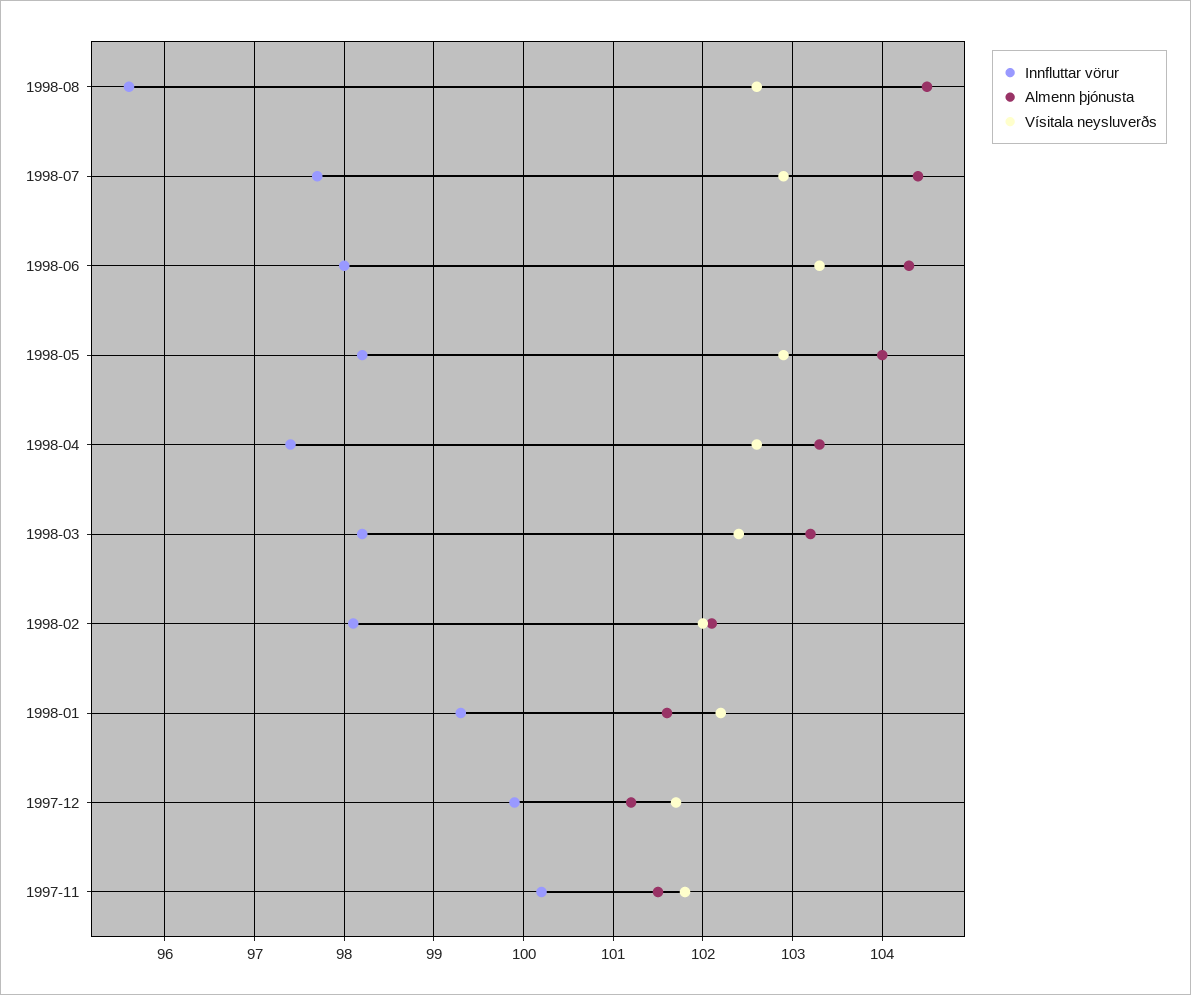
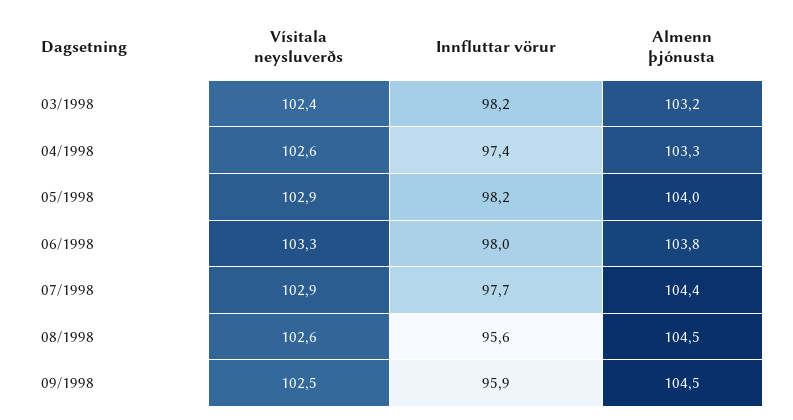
Almenn þjónusta, 1998-06: 104.3 -> 103.8
Innfluttar vörur, 1998-02: 98.1 -> none
Almenn þjónusta, 1998-02: 102.1 -> none
Vísitala neysluverðs, 1998-02: 102 -> none
Innfluttar vörur, 1998-01: 99.3 -> none
Almenn þjónusta, 1998-01: 101.6 -> none
Vísitala neysluverðs, 1998-01: 102.2 -> none
Innfluttar vörur, 1997-12: 99.9 -> none
Almenn þjónusta, 1997-12: 101.2 -> none
Vísitala neysluverðs, 1997-12: 101.7 -> none
Innfluttar vörur, 1997-11: 100.2 -> none
Almenn þjónusta, 1997-11: 101.5 -> none
Vísitala neysluverðs, 1997-11: 101.8 -> none
Vísitala neysluverðs, 09/1998: none -> 102.5
Innfluttar vörur, 09/1998: none -> 95.9
Almenn þjónusta, 09/1998: none -> 104.5

